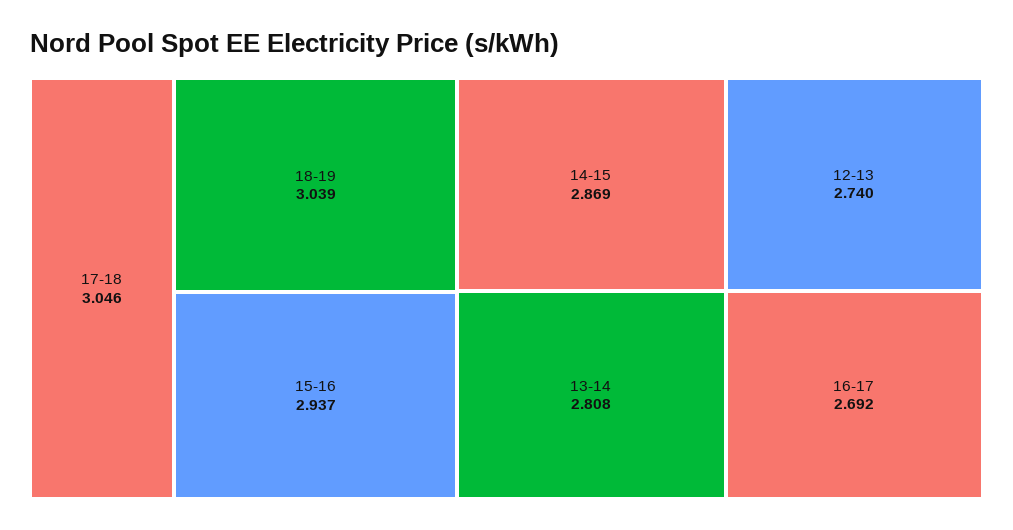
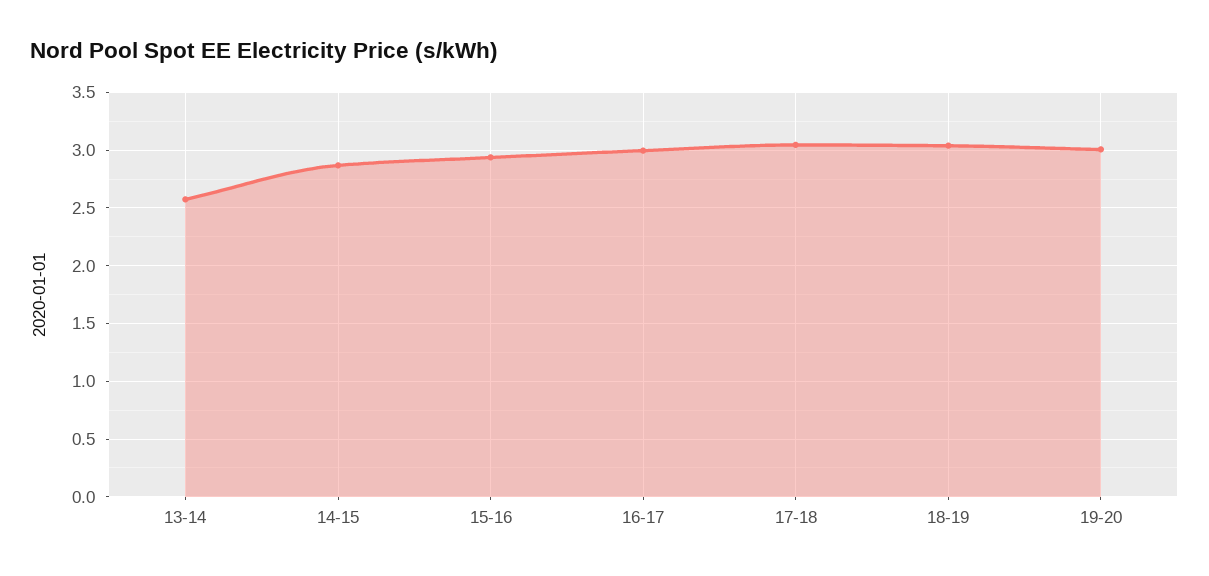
13-14: 2.808 -> 2.6
12-13: 2.74 -> none
16-17: 2.692 -> 3
19-20: none -> 3

